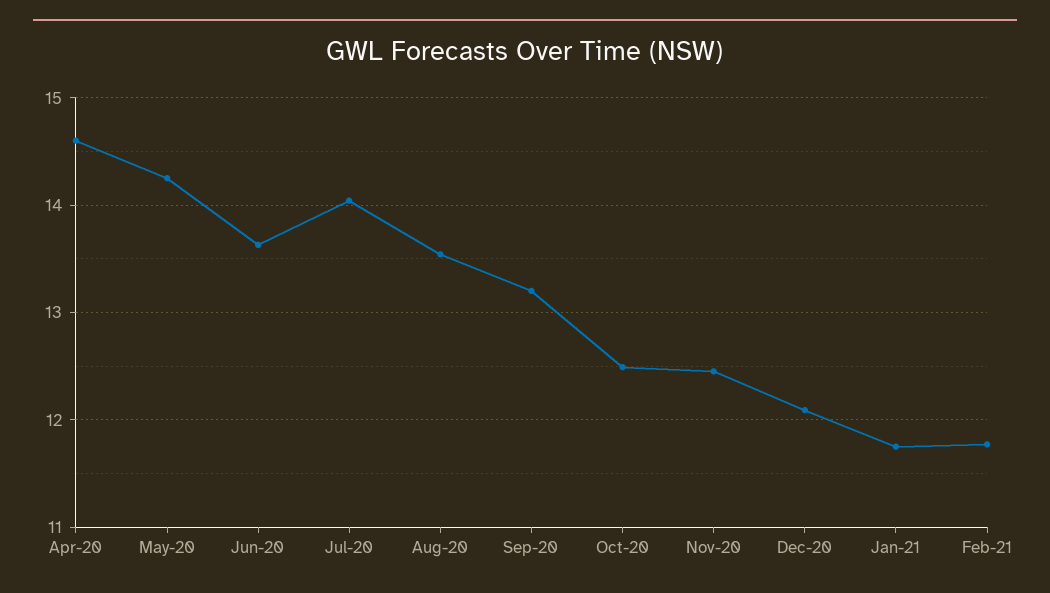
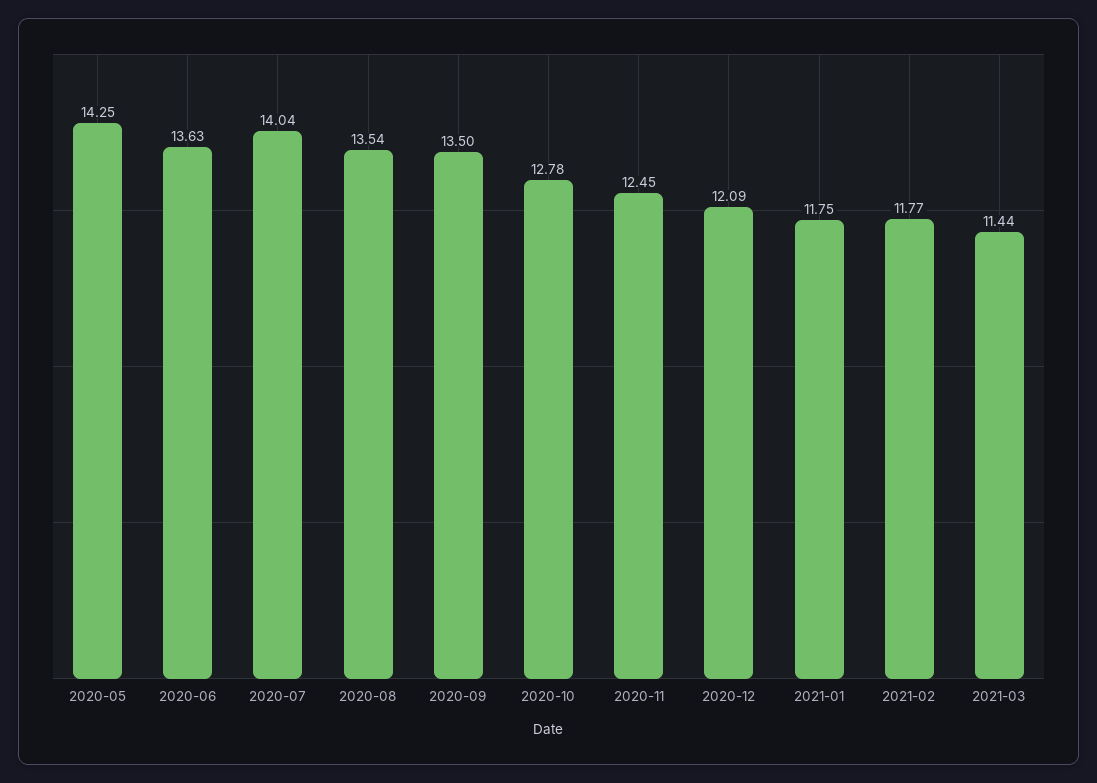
Apr-20: 14.6 -> none
Sep-20: 13.2 -> 13.5
Oct-20: 12.5 -> 12.78
2021-03: none -> 11.44

